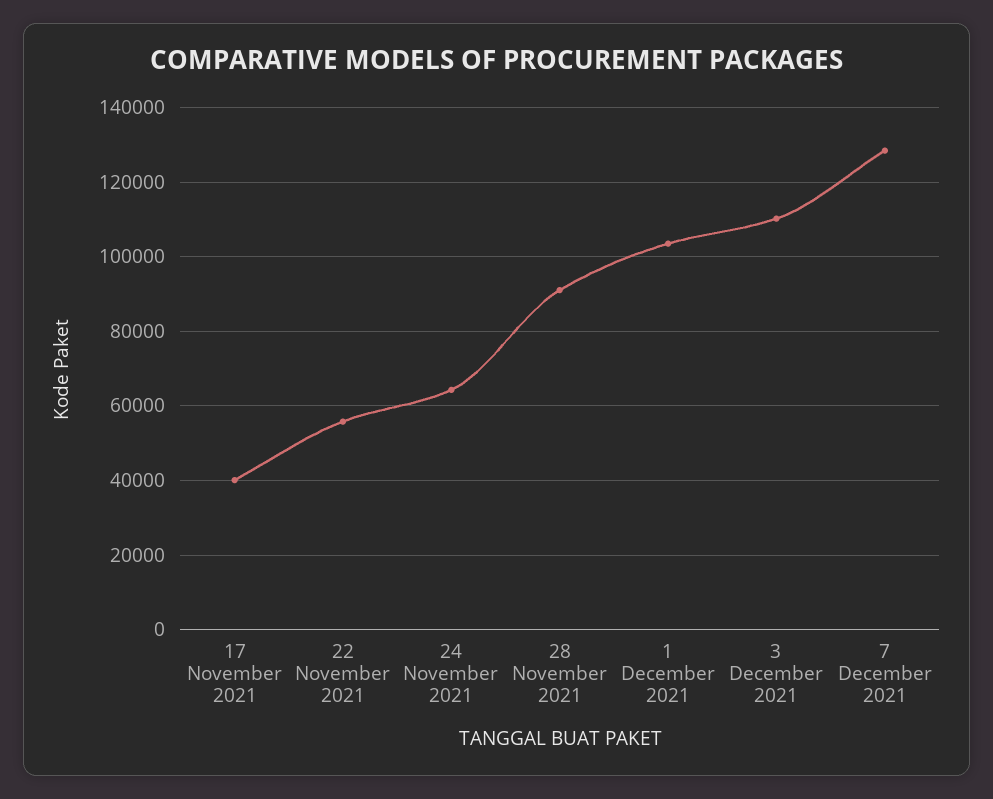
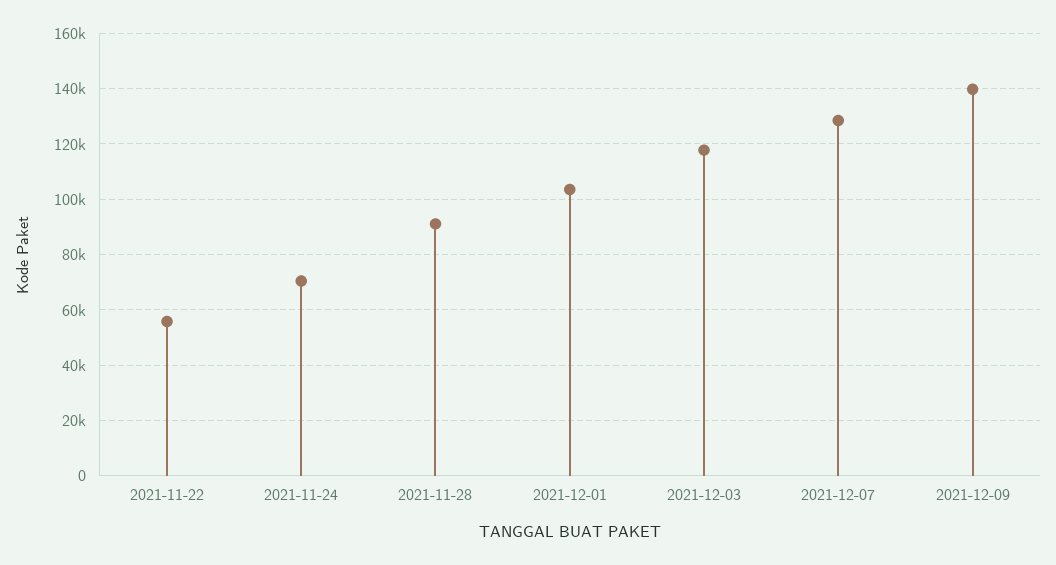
17 November 2021: 40000 -> none
24 November 2021: 64000 -> 70000
3 December 2021: 110000 -> 117500
2021-12-09: none -> 140000

